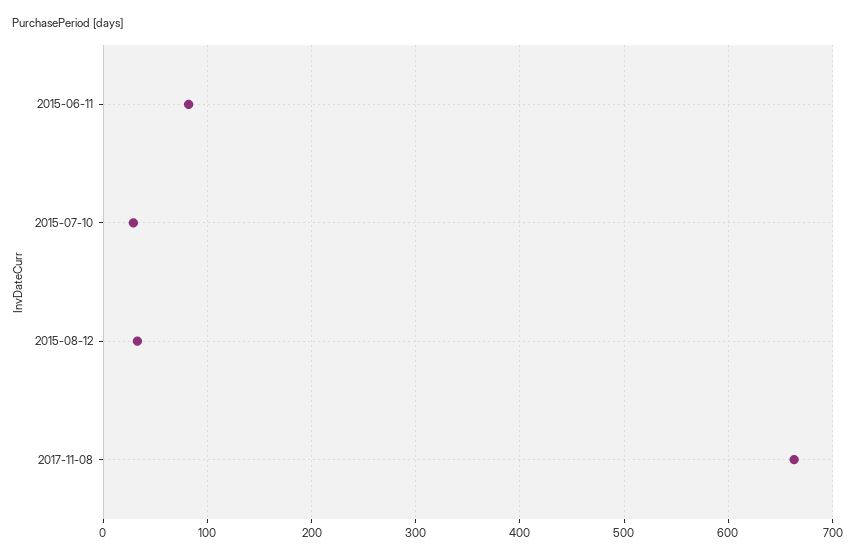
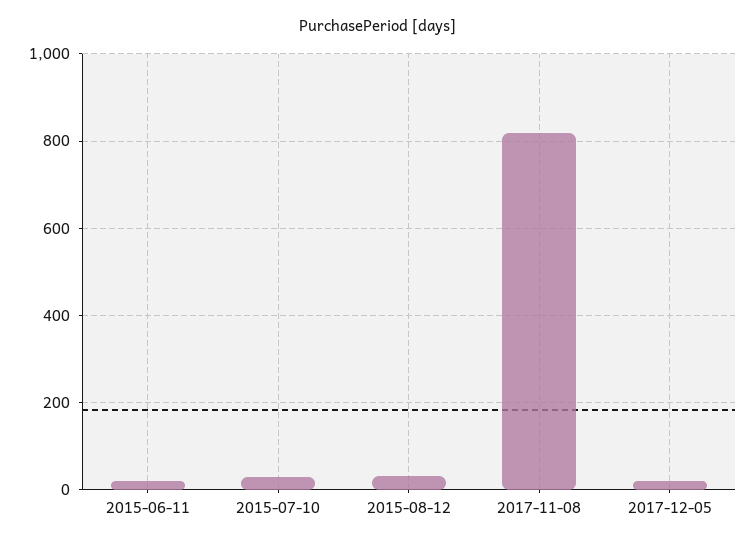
2015-06-11: 80 -> 20
2017-11-08: 660 -> 820
2017-12-05: none -> 20

